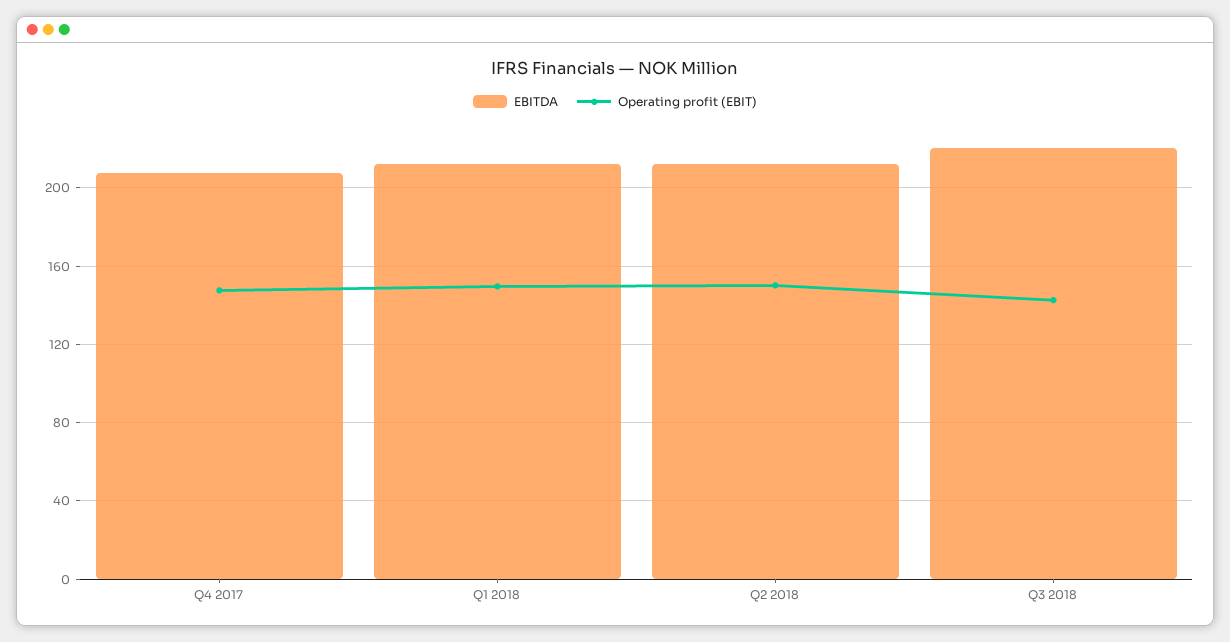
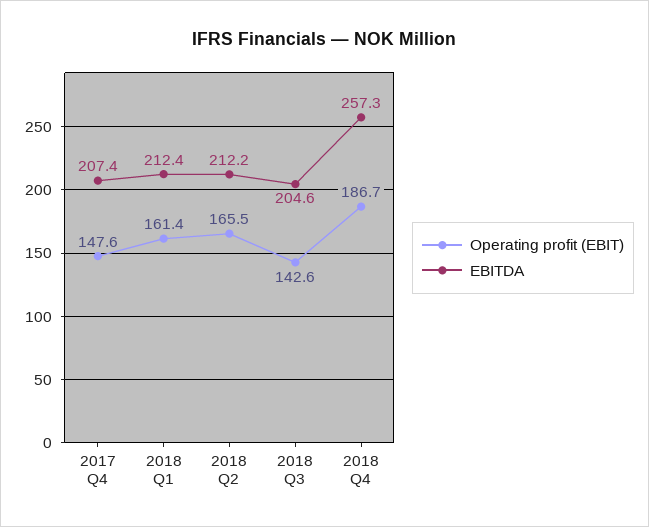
Operating profit (EBIT), Q1 2018: 150 -> 161.4
Operating profit (EBIT), Q2 2018: 150 -> 165.5
EBITDA, Q3 2018: 220 -> 204.6
Operating profit (EBIT), 2018 Q4: none -> 186.7
EBITDA, 2018 Q4: none -> 257.3

